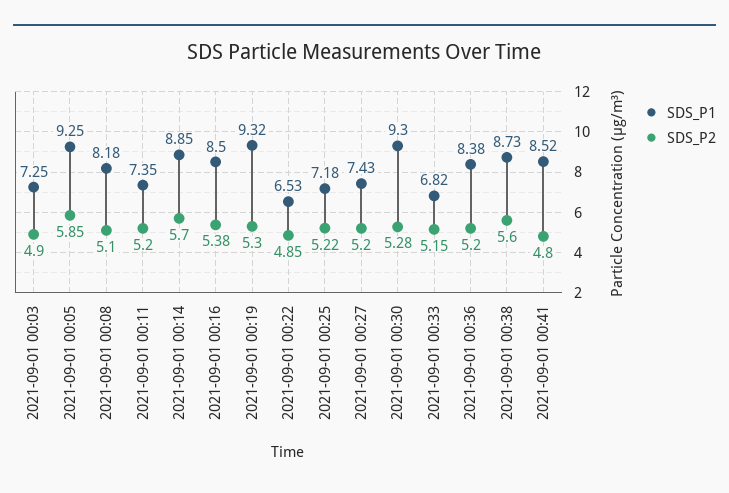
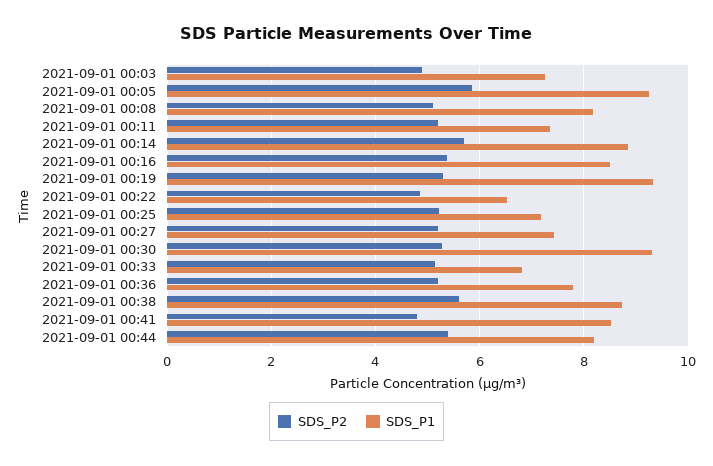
SDS_P1, 2021-09-01 00:36: 8.38 -> 7.8
SDS_P2, 2021-09-01 00:44: none -> 5.4
SDS_P1, 2021-09-01 00:44: none -> 8.2

